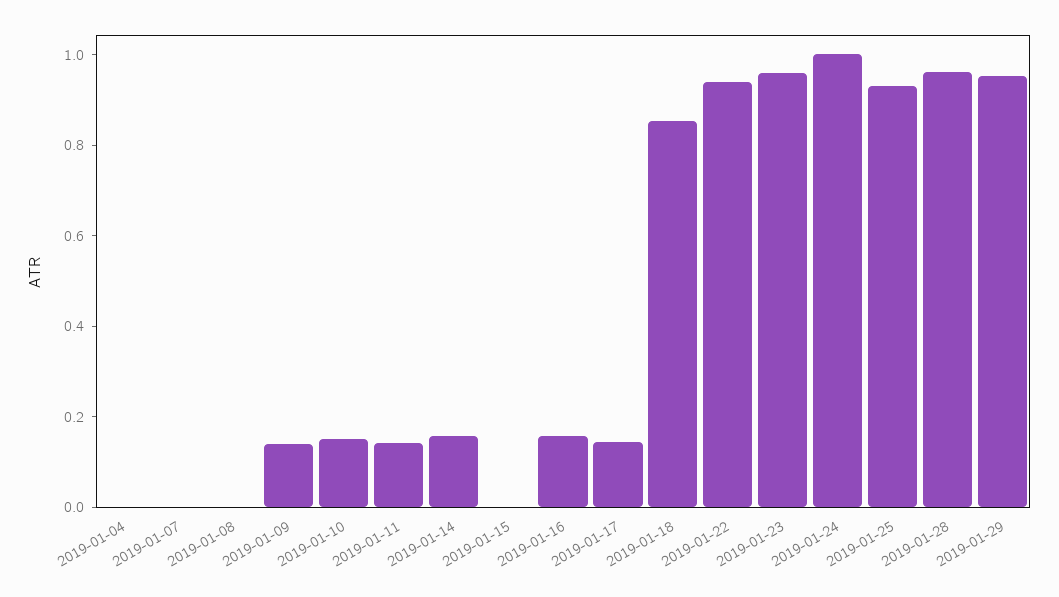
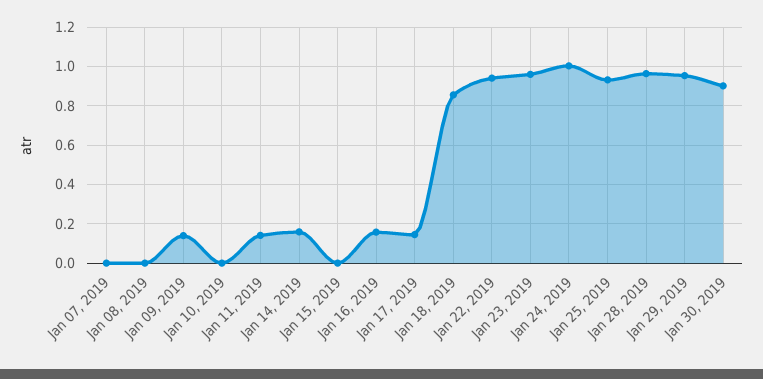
2019-01-04: 0 -> none
2019-01-10: 0.15 -> 0
Jan 30, 2019: none -> 0.9

